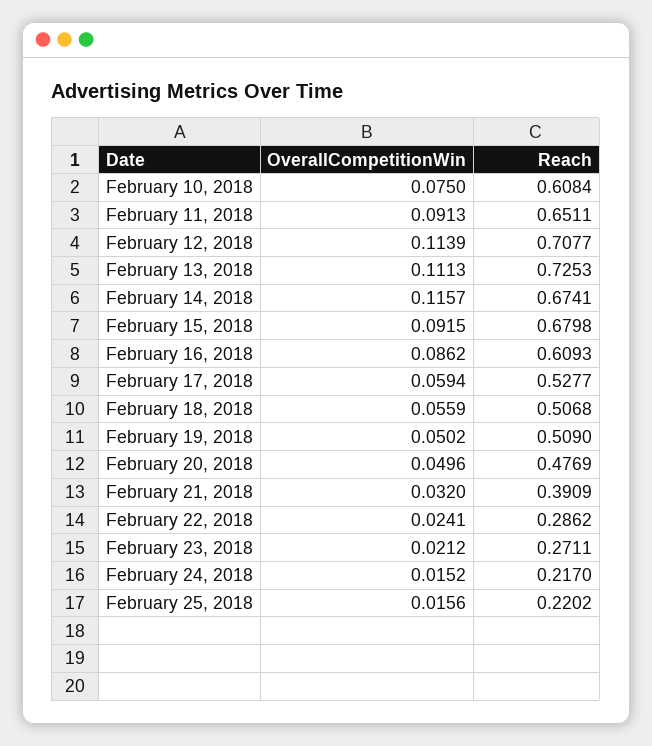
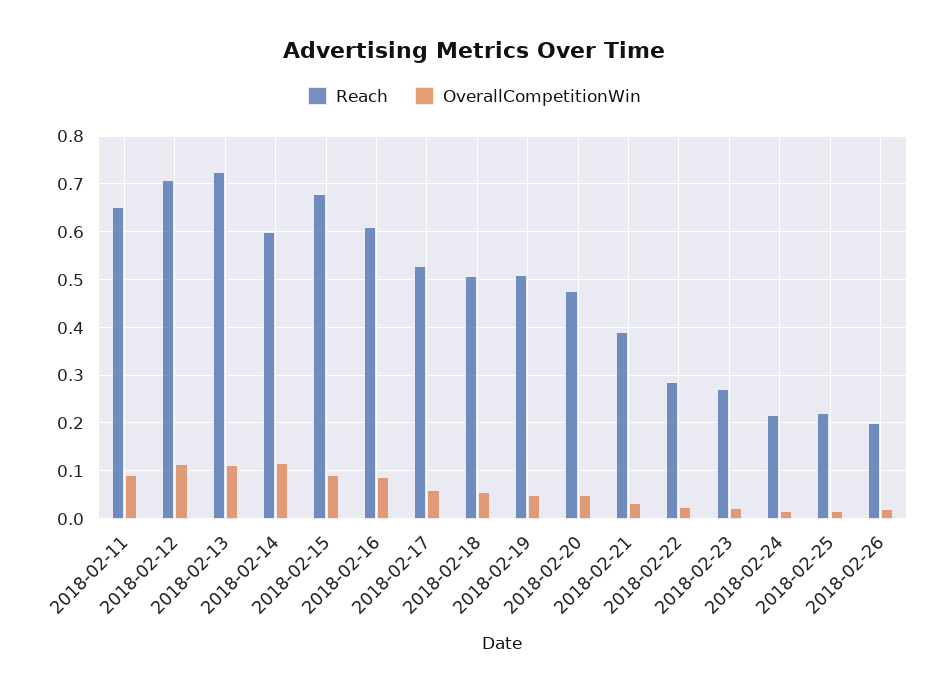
OverallCompetitionWin, February 10, 2018: 0.075 -> none
Reach, February 10, 2018: 0.6084 -> none
Reach, February 14, 2018: 0.6741 -> 0.6
Reach, 2018-02-26: none -> 0.2
OverallCompetitionWin, 2018-02-26: none -> 0.02

